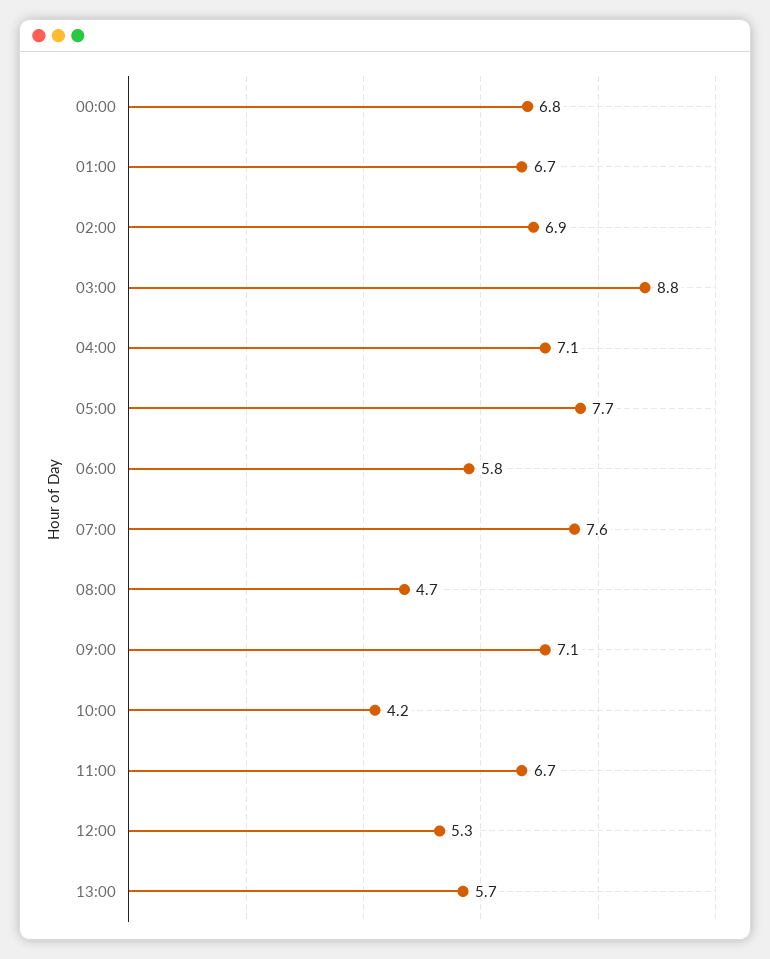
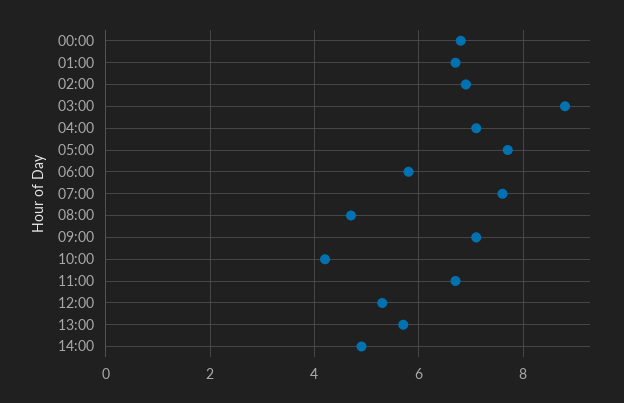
14:00: none -> 5

